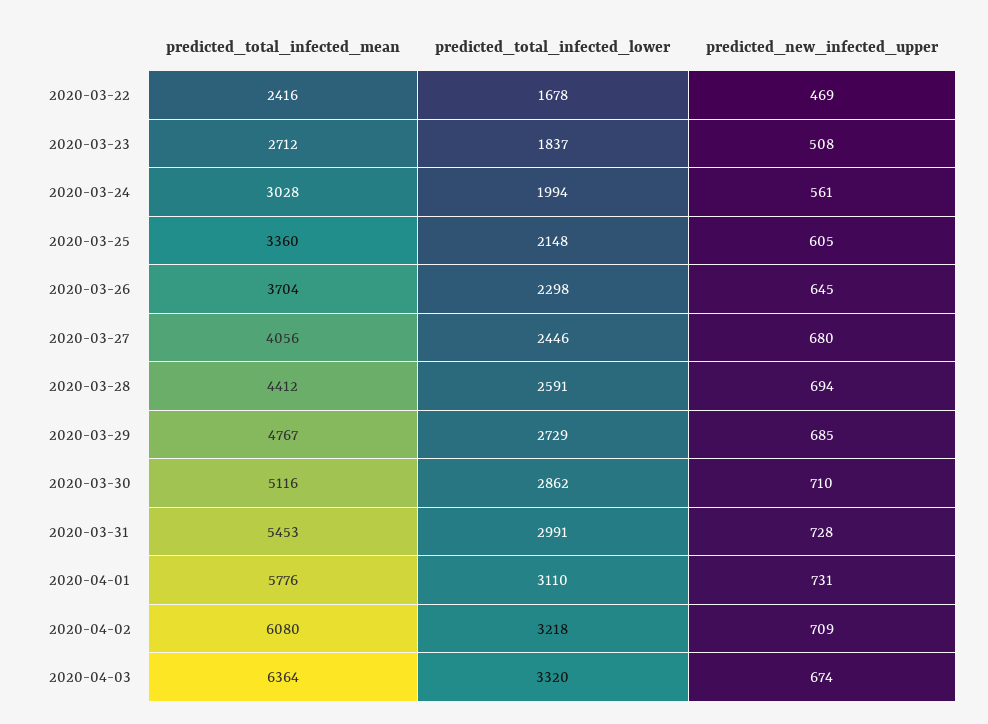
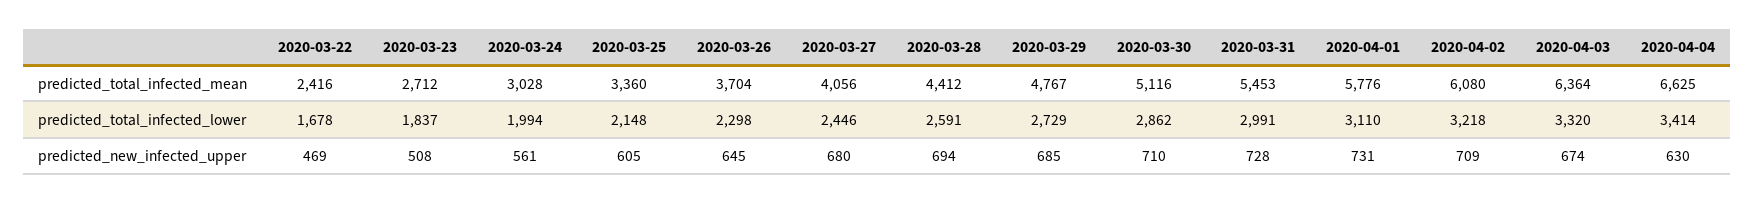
predicted_total_infected_mean, 2020-04-04: none -> 6625
predicted_total_infected_lower, 2020-04-04: none -> 3414
predicted_new_infected_upper, 2020-04-04: none -> 630

